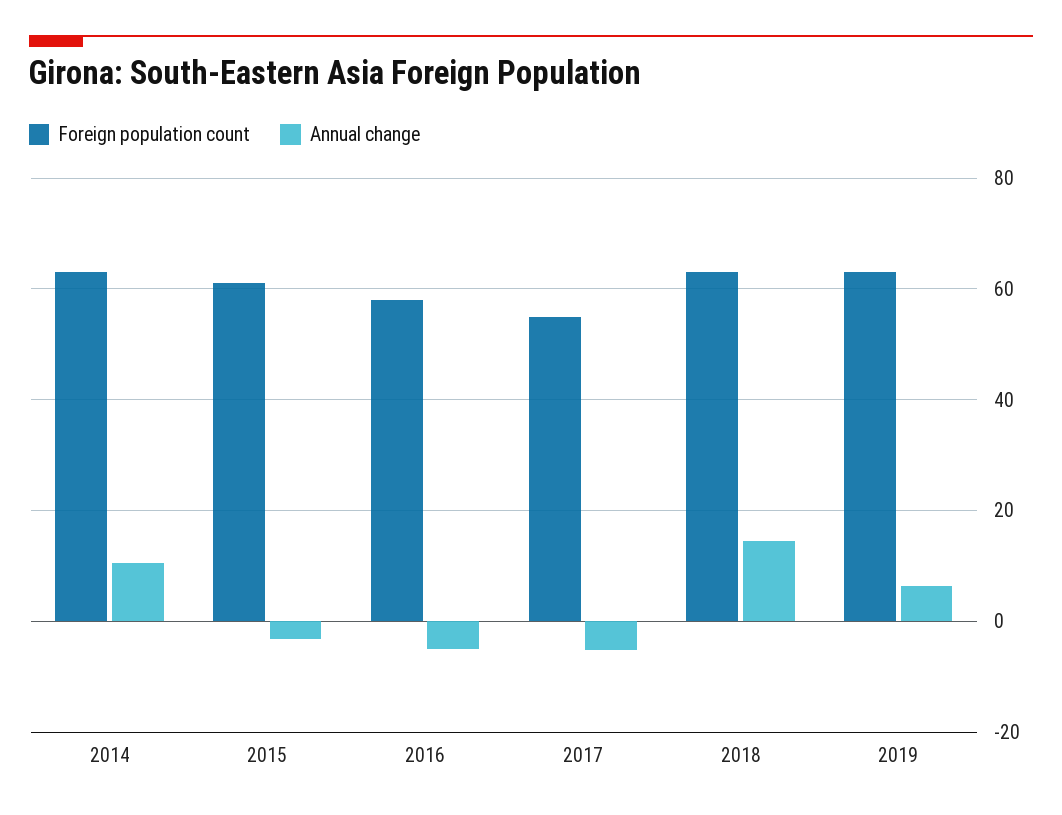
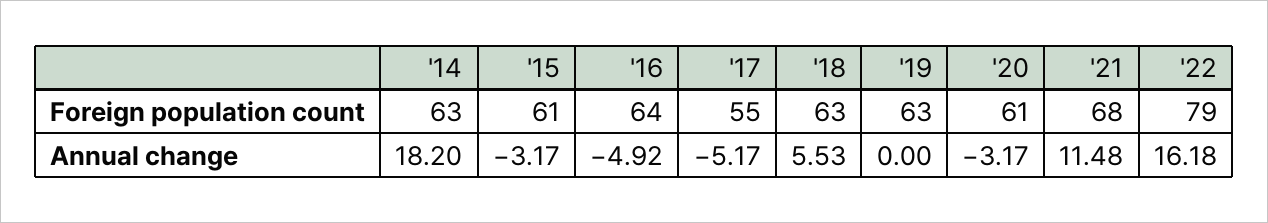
Annual change, 2014: 10 -> 18.2
Foreign population count, 2016: 58 -> 64
Annual change, 2018: 14 -> 5.53
Annual change, 2019: 6 -> 0
Foreign population count, '20: none -> 61
Foreign population count, '21: none -> 68
Foreign population count, '22: none -> 79
Annual change, '20: none -> -3.17
Annual change, '21: none -> 11.48
Annual change, '22: none -> 16.18

